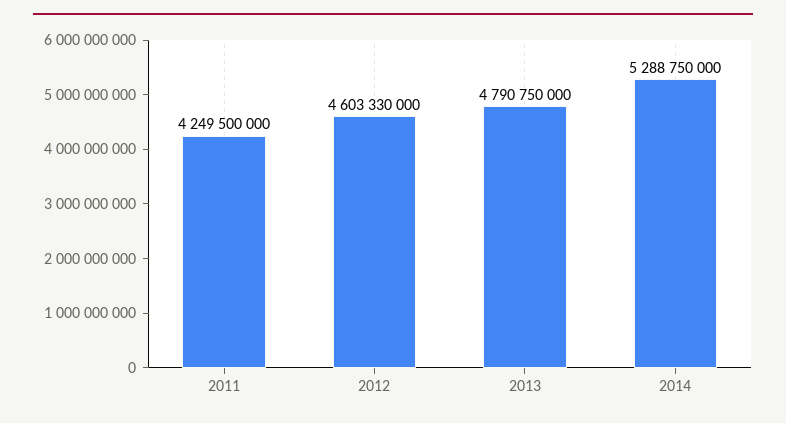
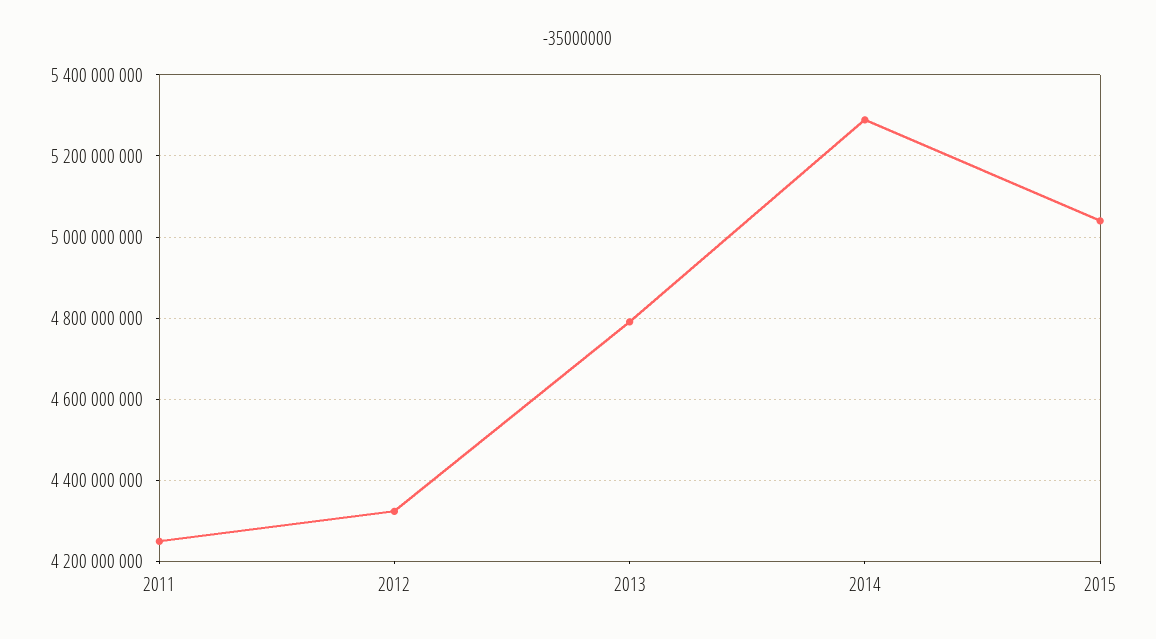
2012: 4603330000 -> 4320000000
2015: none -> 5040000000

